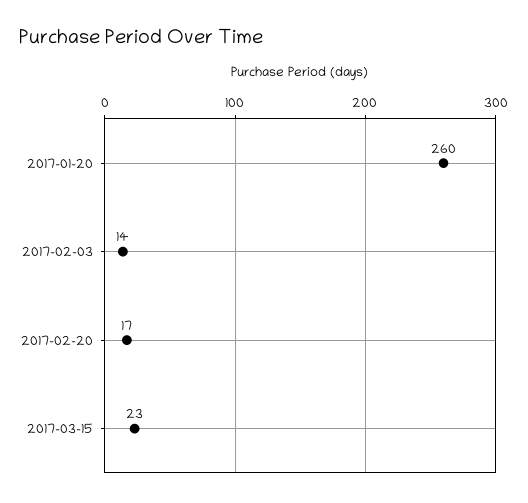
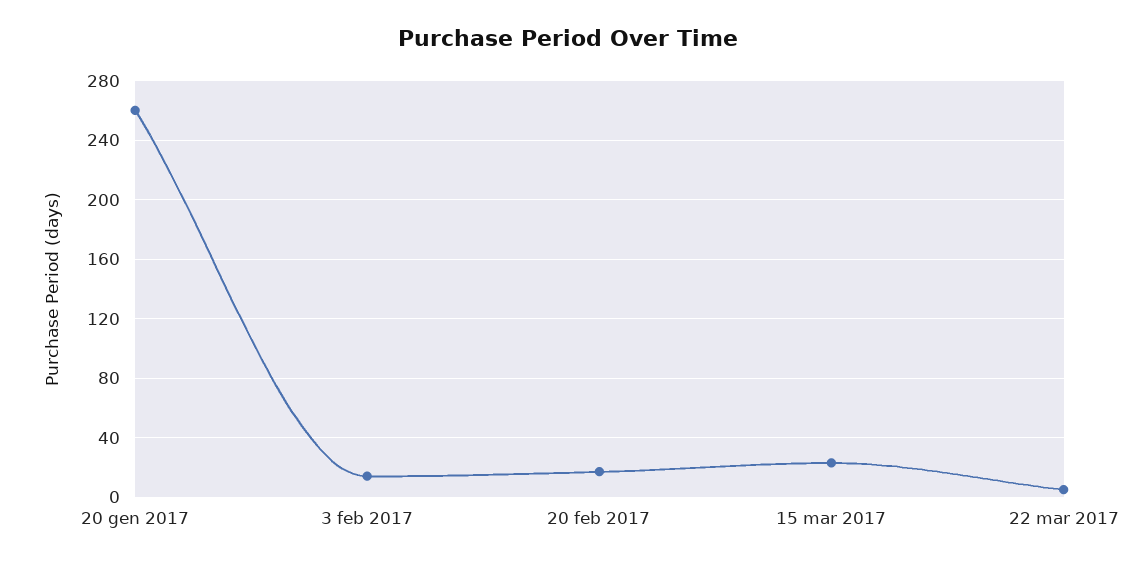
22 mar 2017: none -> 5

